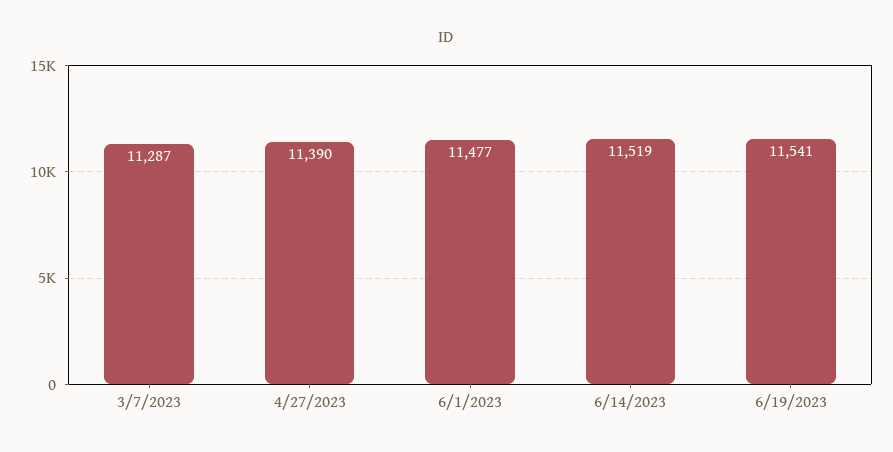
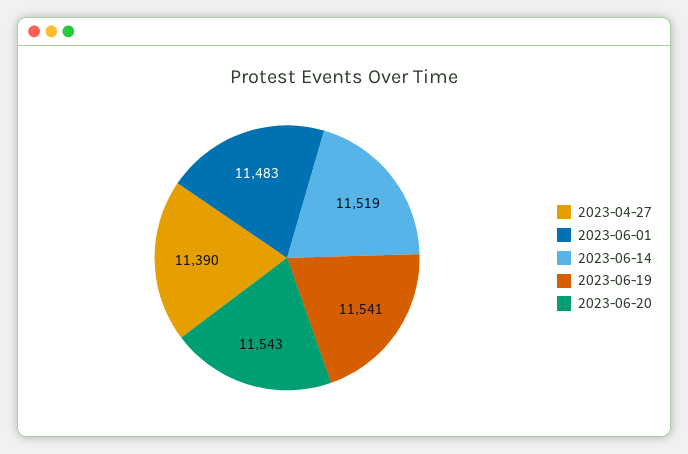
3/7/2023: 11287 -> none
6/1/2023: 11477 -> 11483
2023-06-20: none -> 11543

